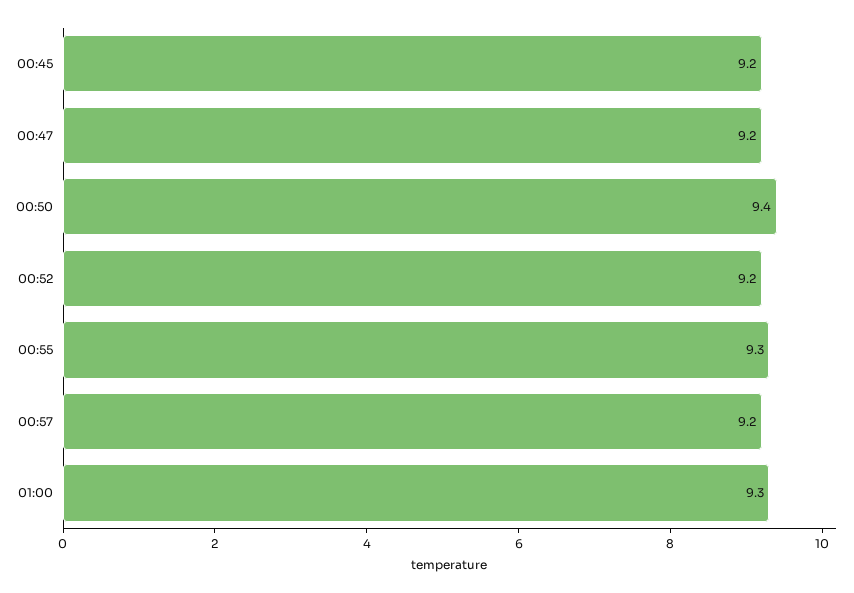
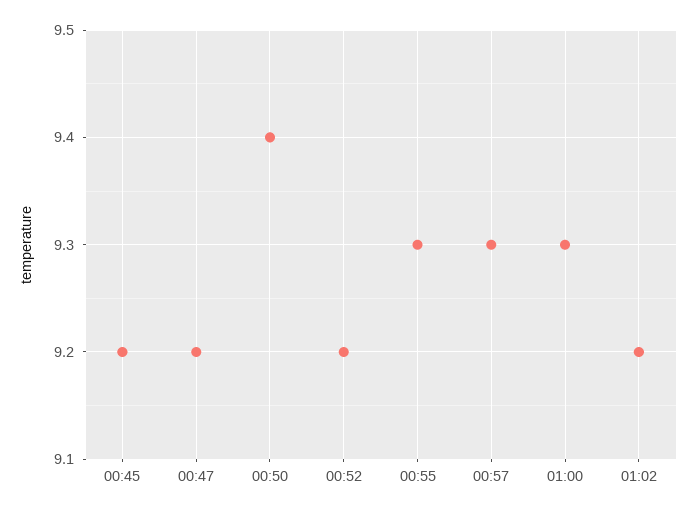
00:57: 9.2 -> 9.3
01:02: none -> 9.2

